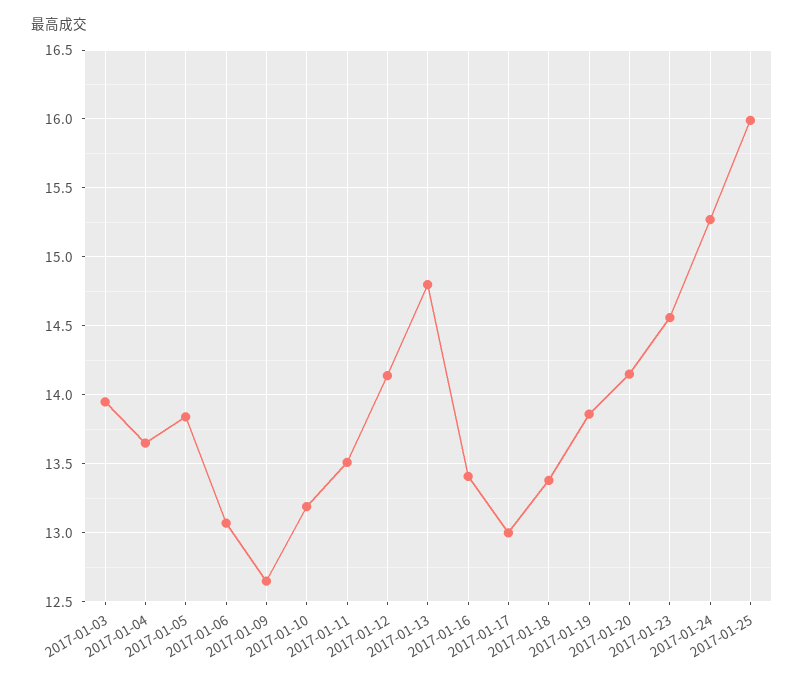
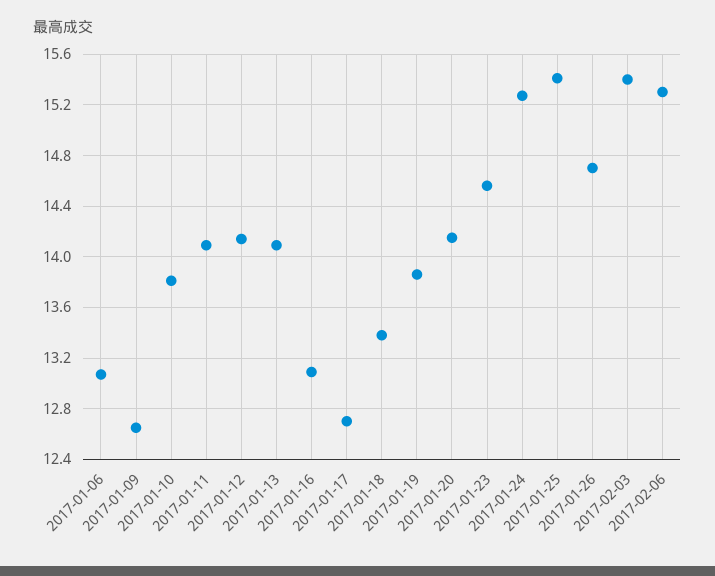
2017-01-03: 13.95 -> none
2017-01-04: 13.65 -> none
2017-01-05: 13.85 -> none
2017-01-10: 13.2 -> 13.8
2017-01-11: 13.5 -> 14.1
2017-01-13: 14.8 -> 14.1
2017-01-16: 13.4 -> 13.1
2017-01-17: 13 -> 12.7
2017-01-25: 16 -> 15.4
2017-01-26: none -> 14.7
2017-02-03: none -> 15.4
2017-02-06: none -> 15.3

